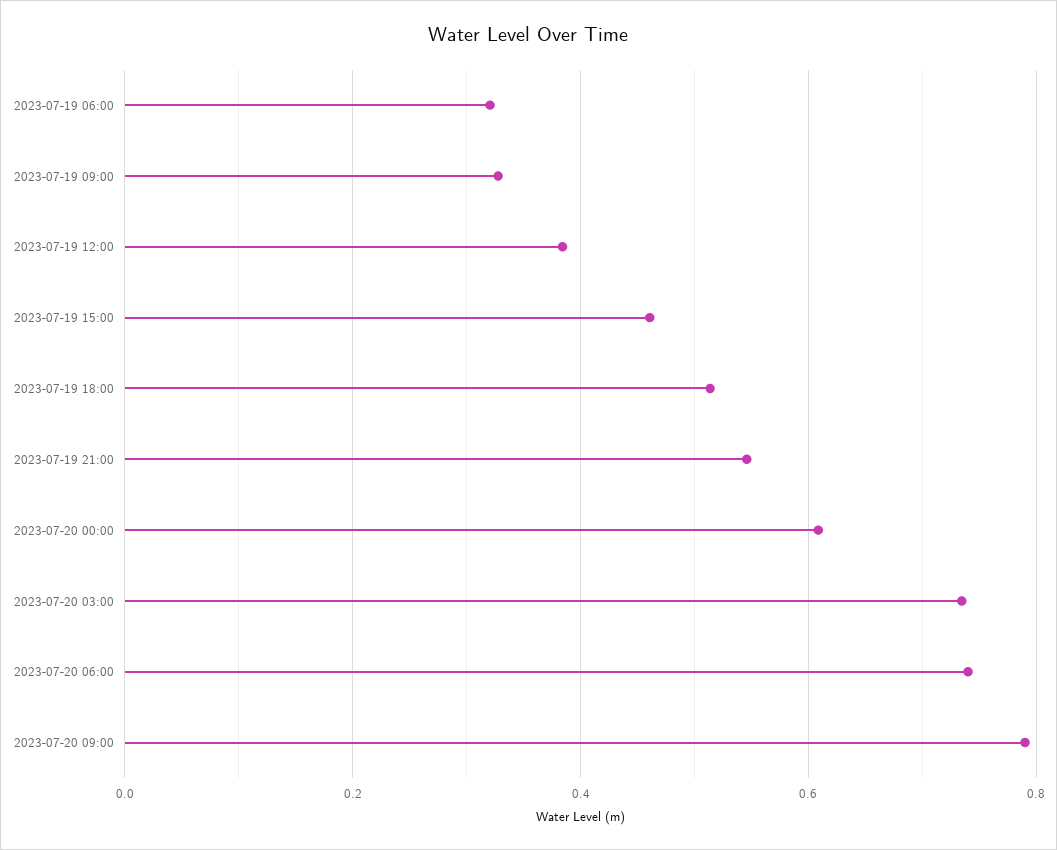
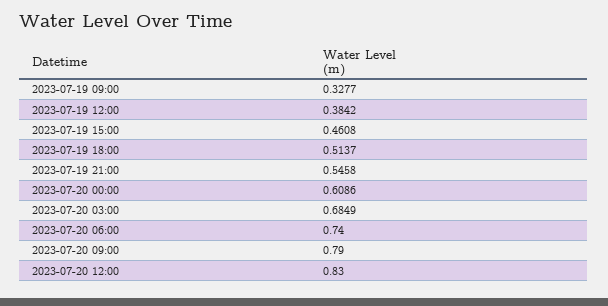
2023-07-19 06:00: 0.32 -> none
2023-07-20 03:00: 0.74 -> 0.6849
2023-07-20 12:00: none -> 0.83

